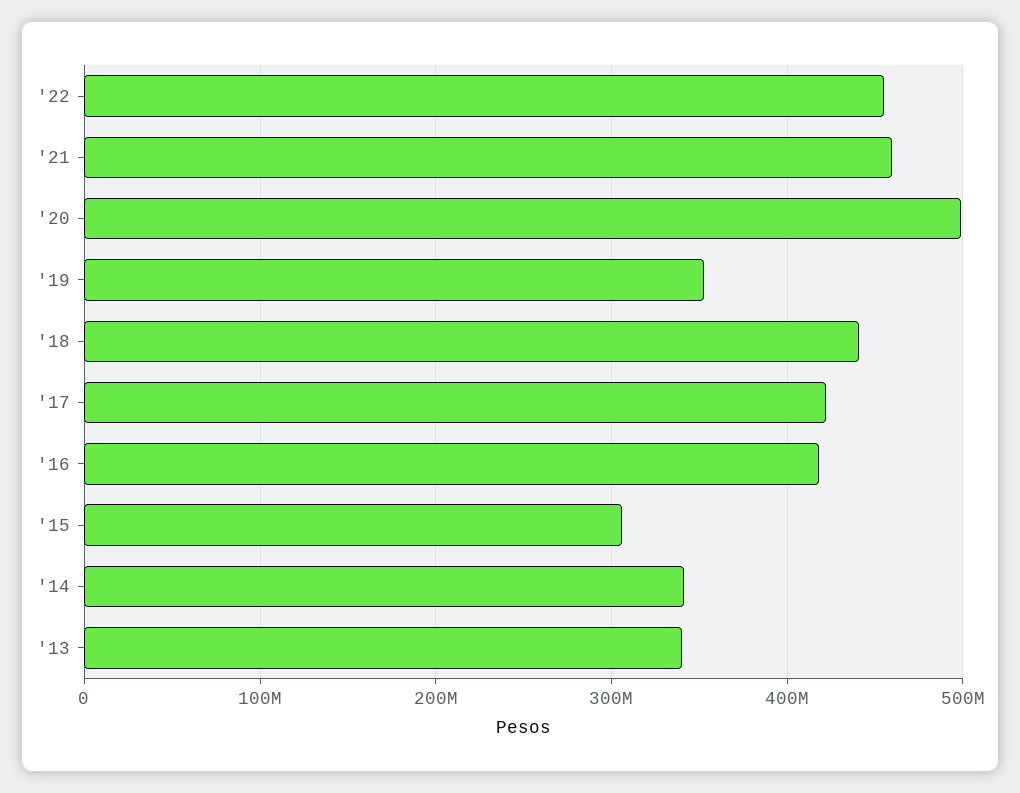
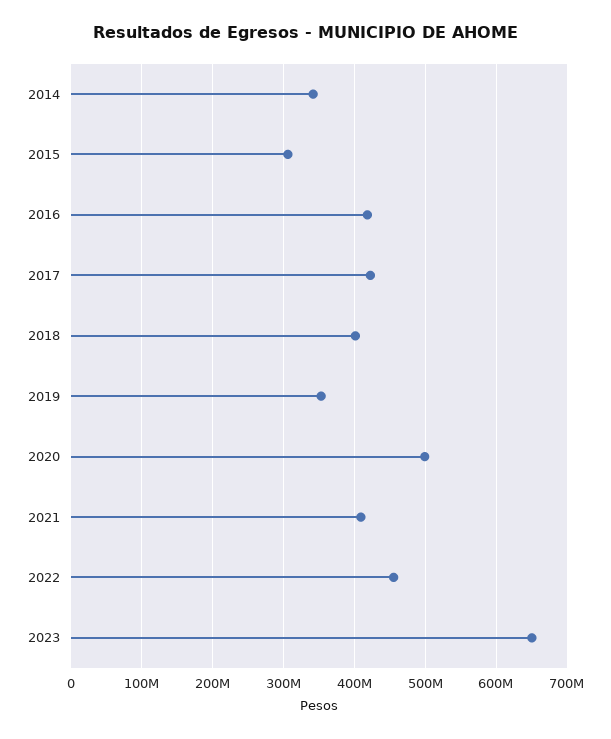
'21: 460000000 -> 410000000
'18: 440000000 -> 400000000
'13: 340000000 -> none
2023: none -> 650000000

